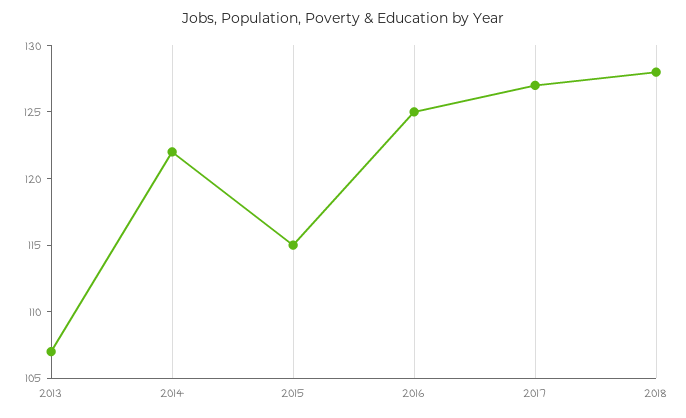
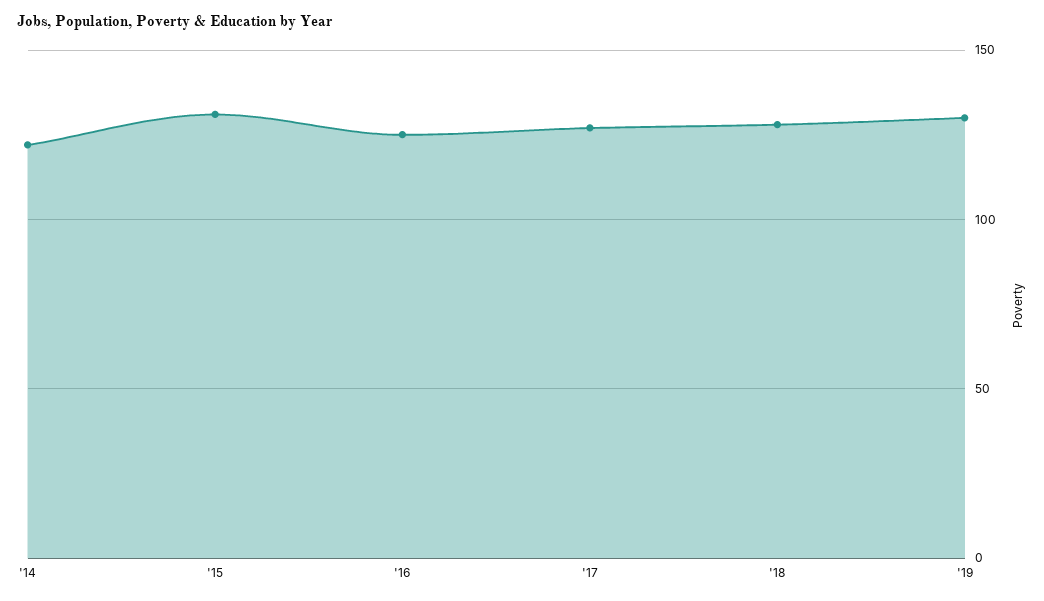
2013: 107 -> none
2015: 115 -> 130
'19: none -> 130

